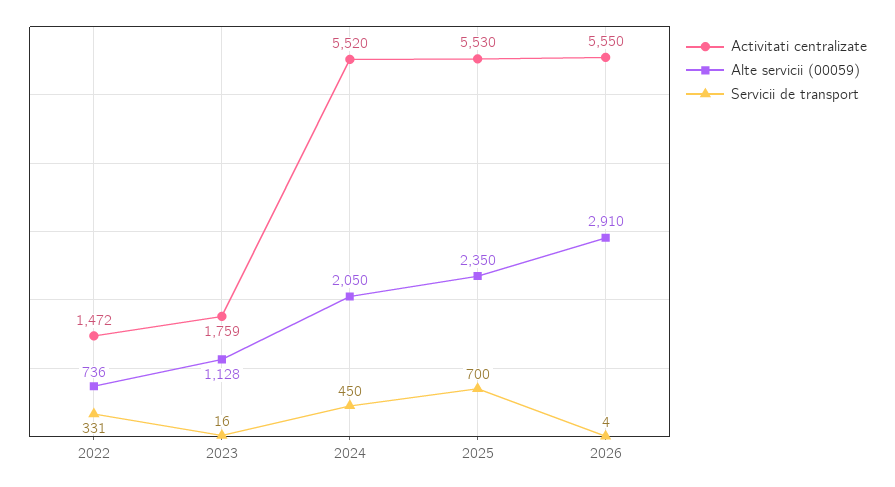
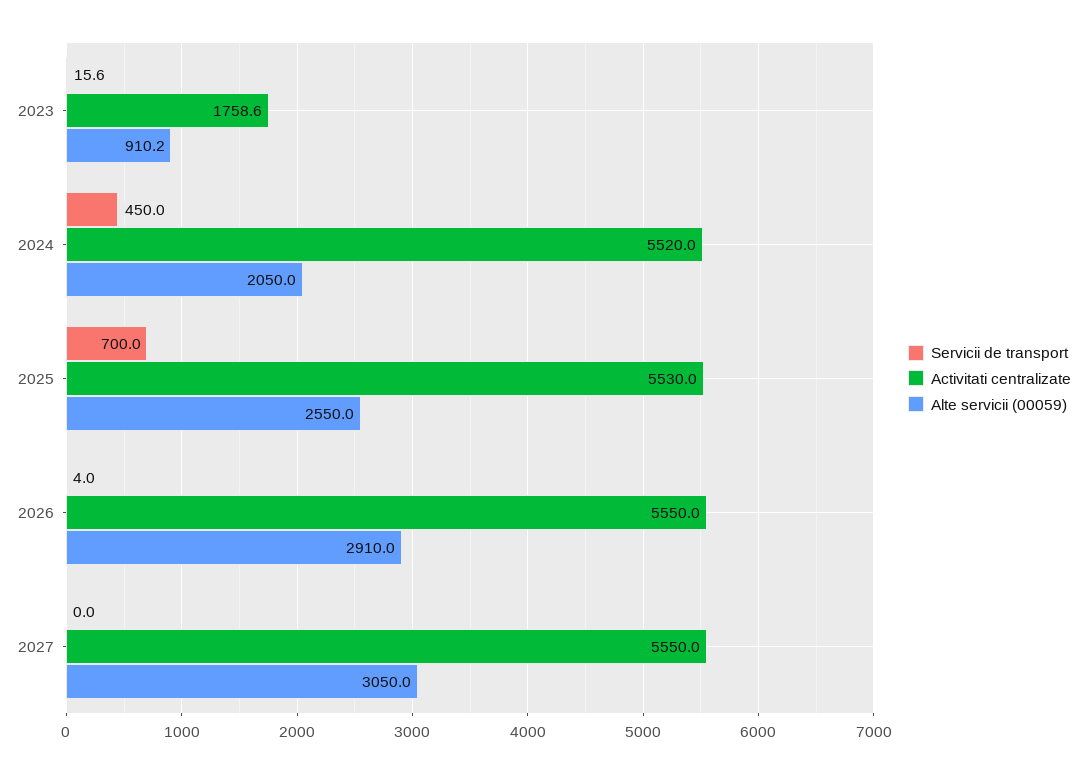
Activitati centralizate, 2022: 1472 -> none
Alte servicii (00059), 2022: 736 -> none
Servicii de transport, 2022: 331 -> none
Alte servicii (00059), 2023: 1128 -> 910.2
Alte servicii (00059), 2025: 2350 -> 2550
Servicii de transport, 2027: none -> 0
Activitati centralizate, 2027: none -> 5550
Alte servicii (00059), 2027: none -> 3050

